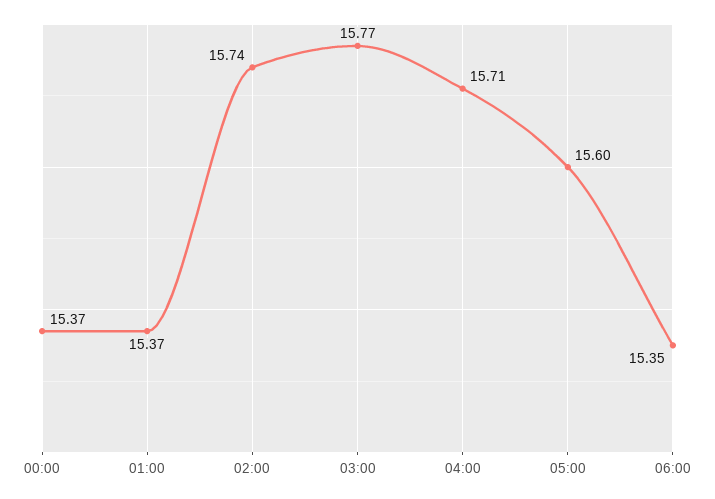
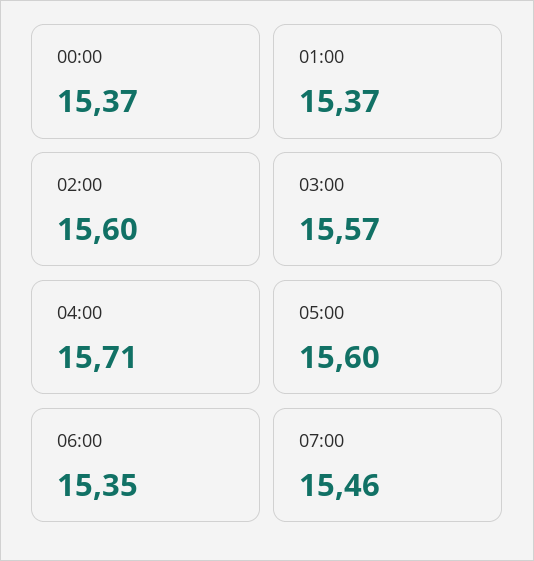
02:00: 15.74 -> 15.6
03:00: 15.77 -> 15.57
07:00: none -> 15.46

